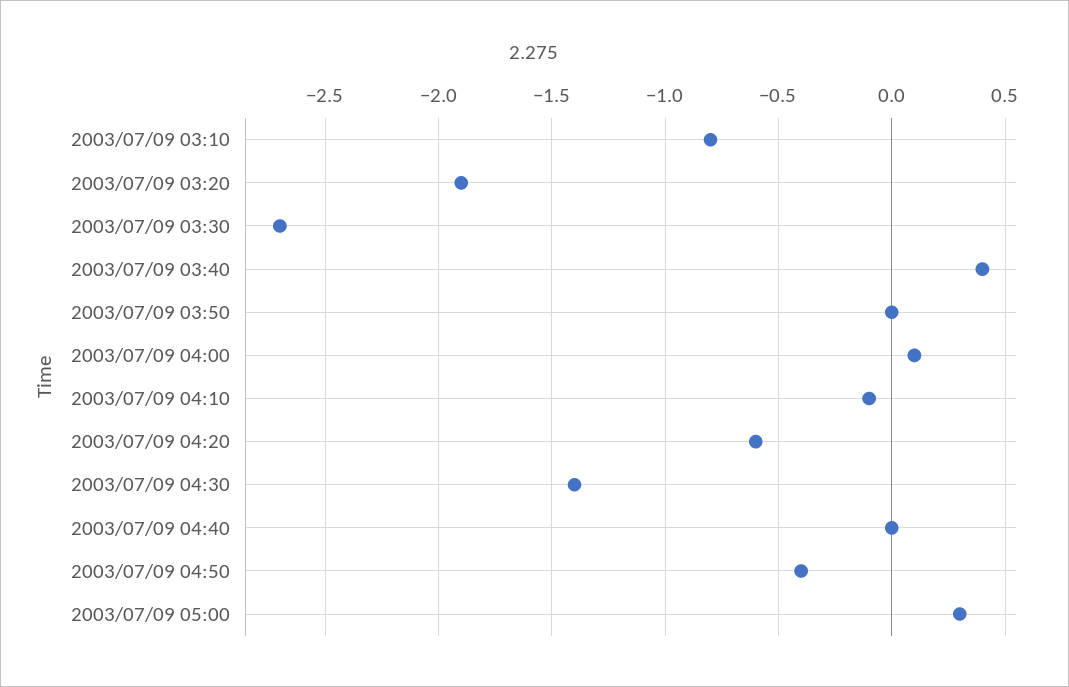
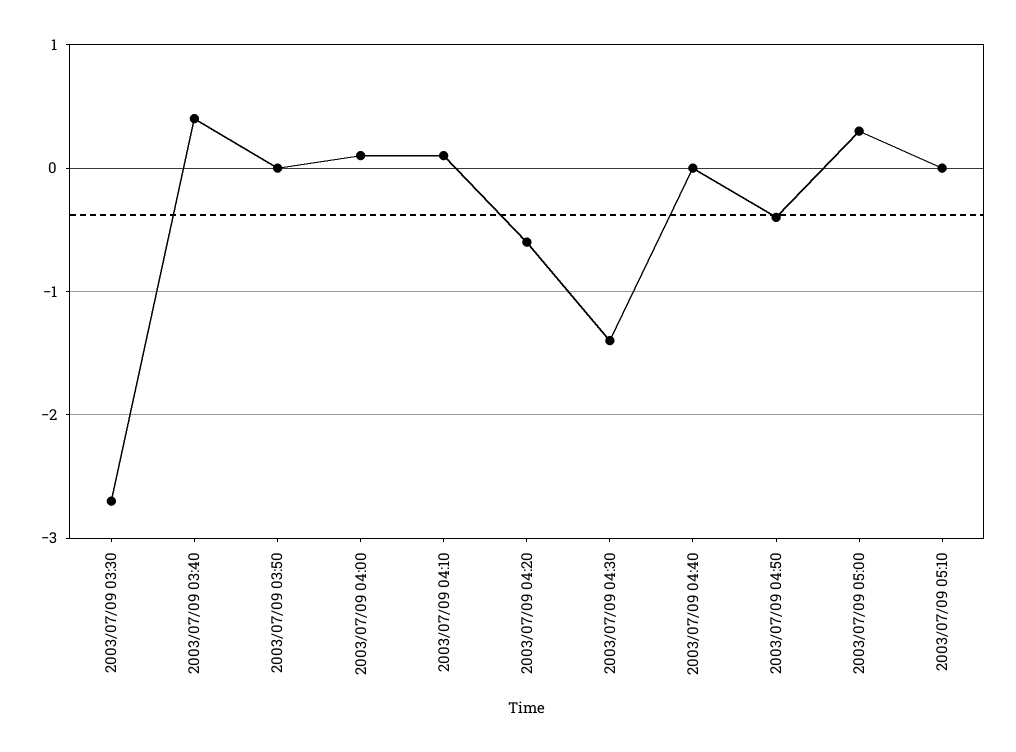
2003/07/09 03:10: -0.8 -> none
2003/07/09 03:20: -1.9 -> none
2003/07/09 04:10: -0.1 -> 0.1
2003/07/09 05:10: none -> 0

